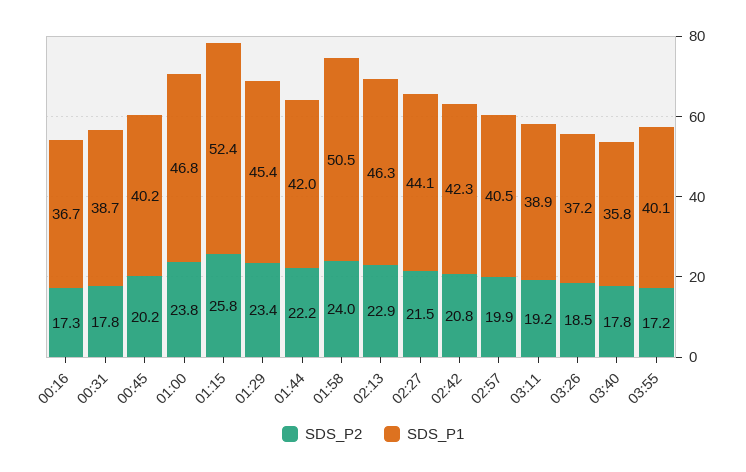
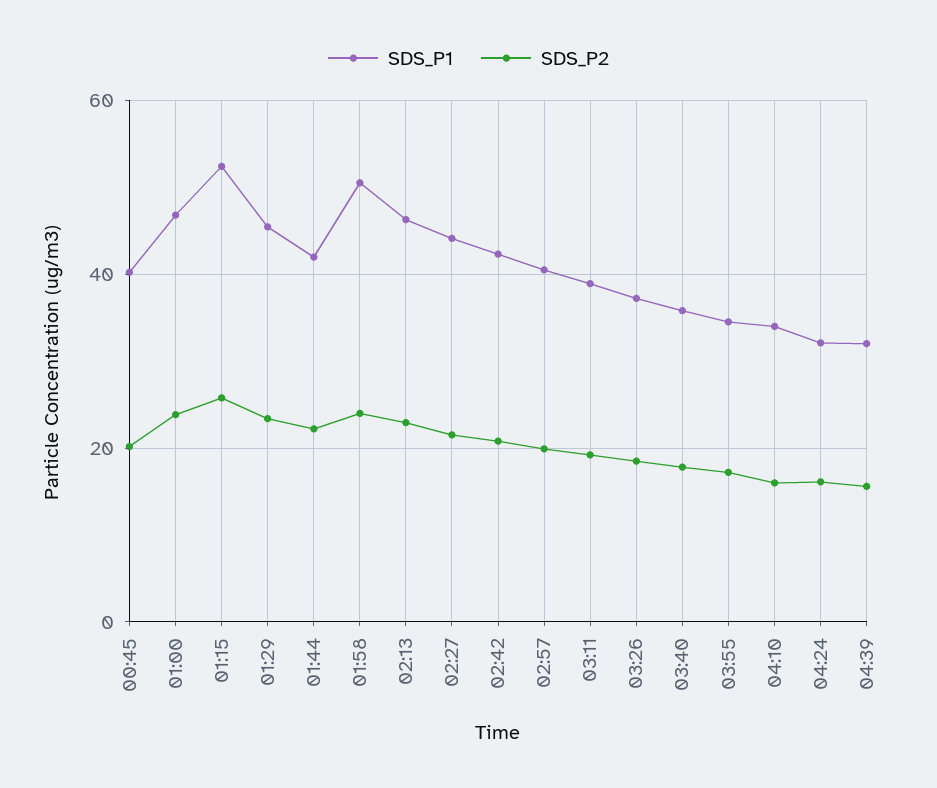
SDS_P2, 00:16: 17.3 -> none
SDS_P1, 00:16: 36.7 -> none
SDS_P2, 00:31: 17.8 -> none
SDS_P1, 00:31: 38.7 -> none
SDS_P1, 03:55: 40.1 -> 34
SDS_P1, 04:10: none -> 34
SDS_P2, 04:10: none -> 16
SDS_P1, 04:24: none -> 32
SDS_P2, 04:24: none -> 16
SDS_P1, 04:39: none -> 32
SDS_P2, 04:39: none -> 16

